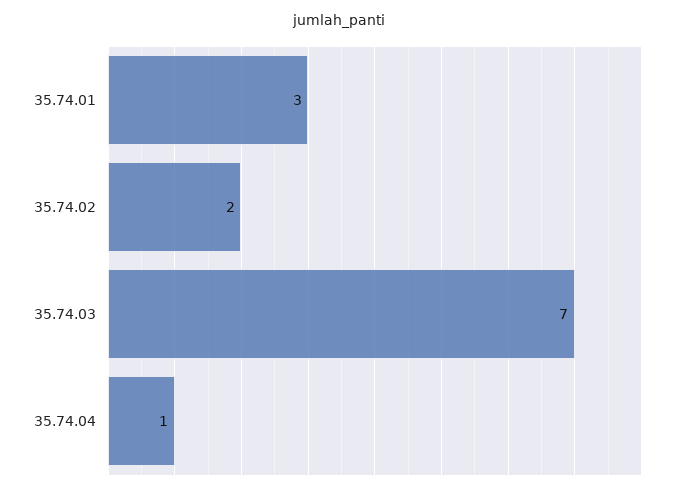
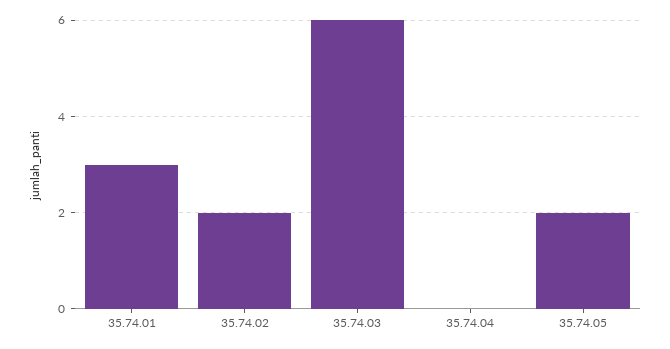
35.74.03: 7 -> 6
35.74.04: 1 -> 0
35.74.05: none -> 2

